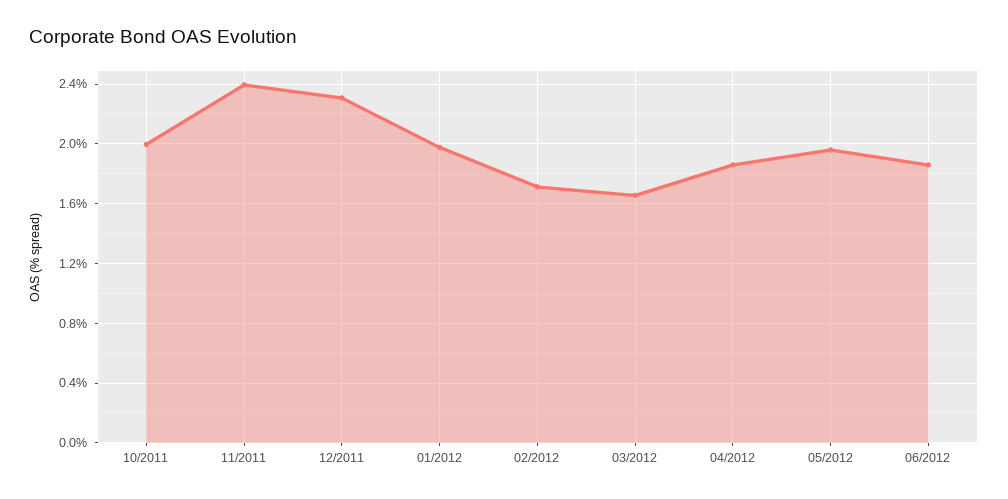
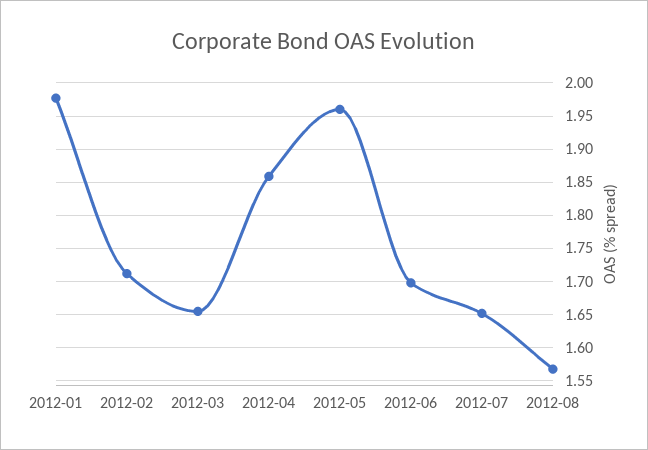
10/2011: 2 -> none
11/2011: 2.4 -> none
12/2011: 2.3 -> none
06/2012: 1.85 -> 1.7
2012-07: none -> 1.65
2012-08: none -> 1.57

